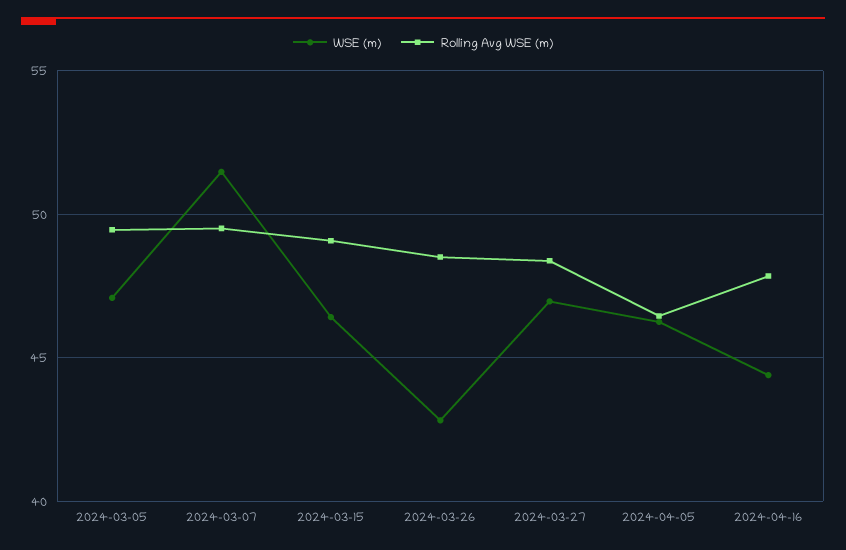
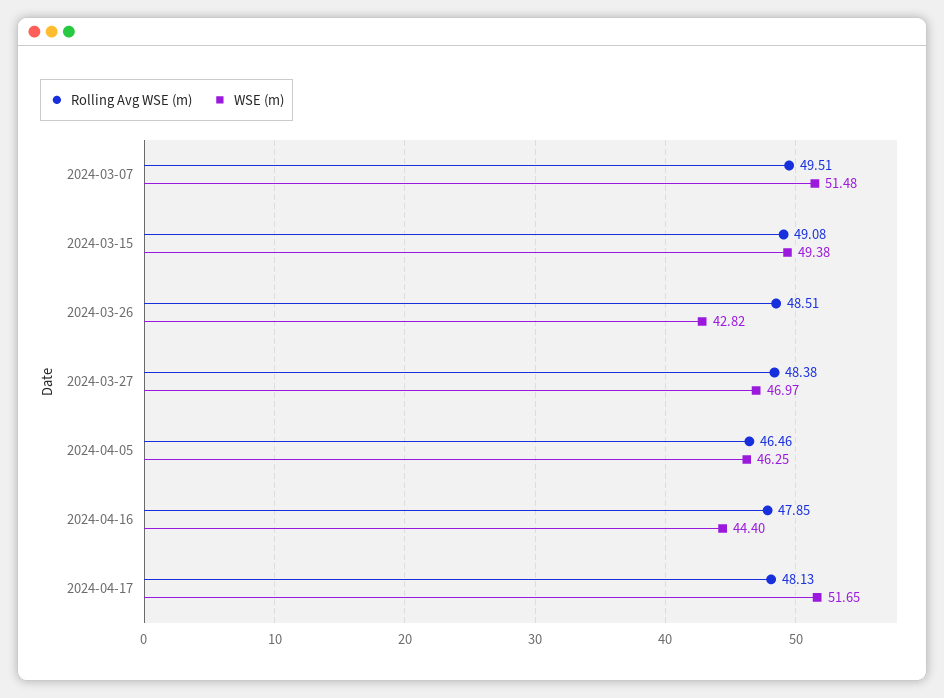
WSE (m), 2024-03-05: 47 -> none
Rolling Avg WSE (m), 2024-03-05: 49.5 -> none
WSE (m), 2024-03-15: 46.5 -> 49.38
Rolling Avg WSE (m), 2024-04-17: none -> 48.13
WSE (m), 2024-04-17: none -> 51.65

